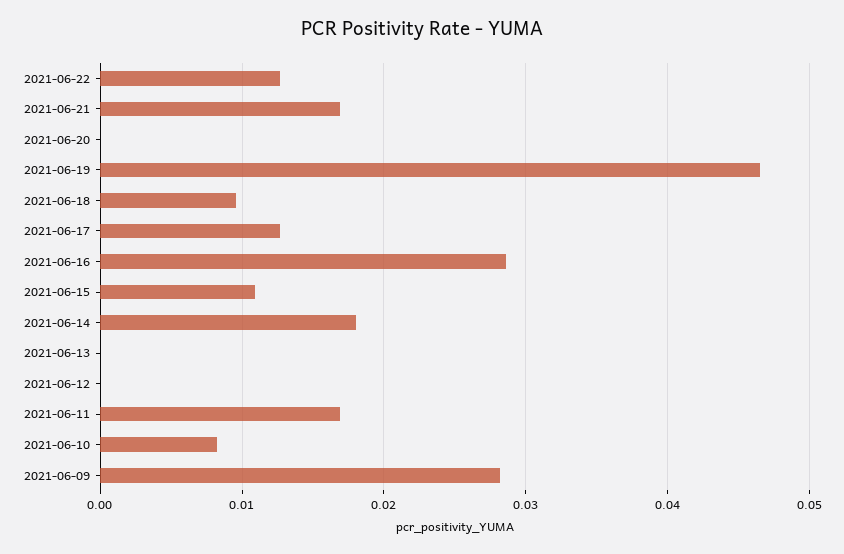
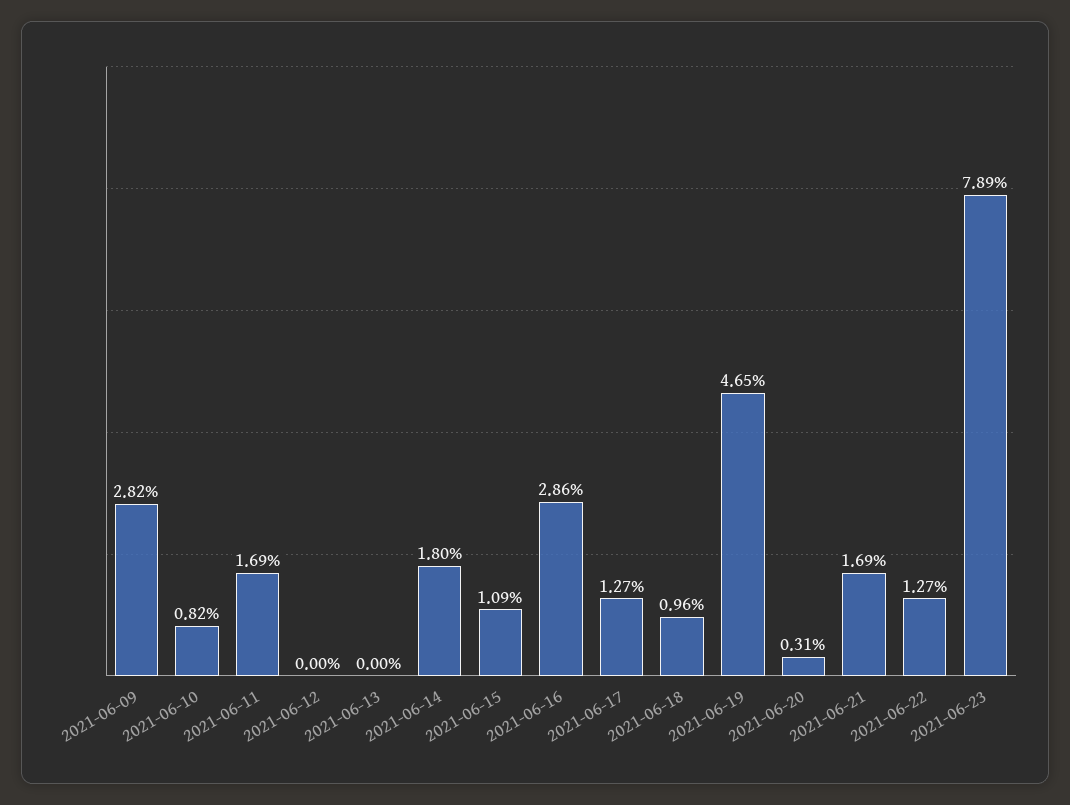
2021-06-20: 0 -> 0.0031
2021-06-23: none -> 0.0789

